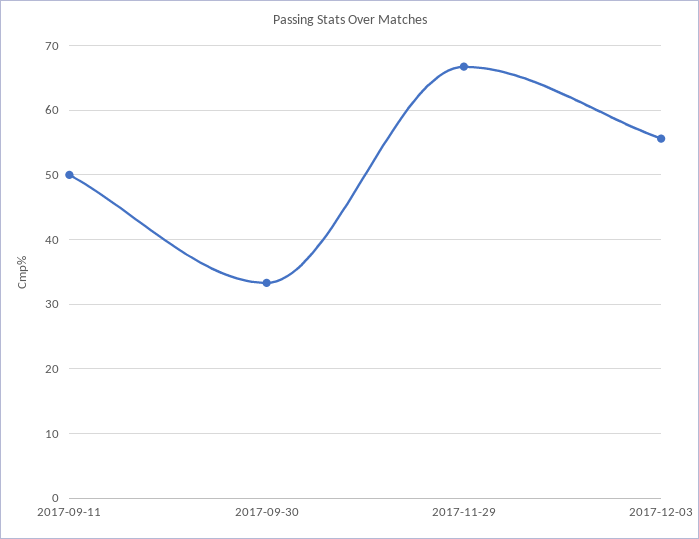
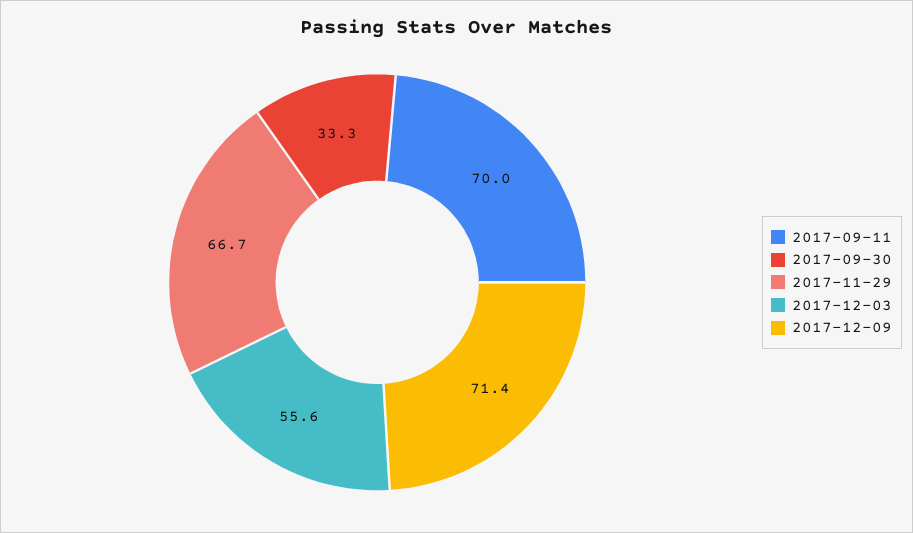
2017-09-11: 50 -> 70
2017-12-09: none -> 71.4

